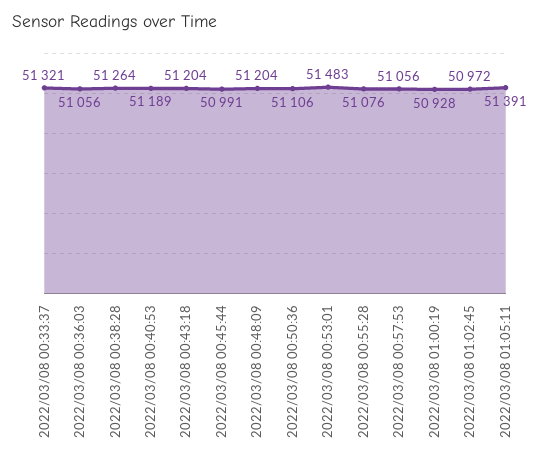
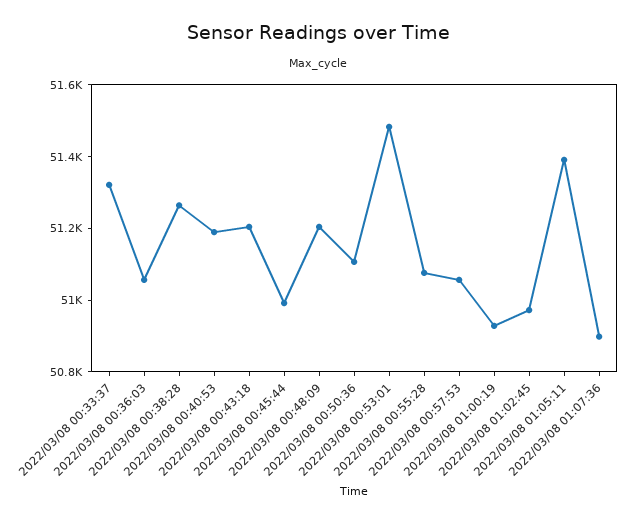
2022/03/08 01:07:36: none -> 50900

